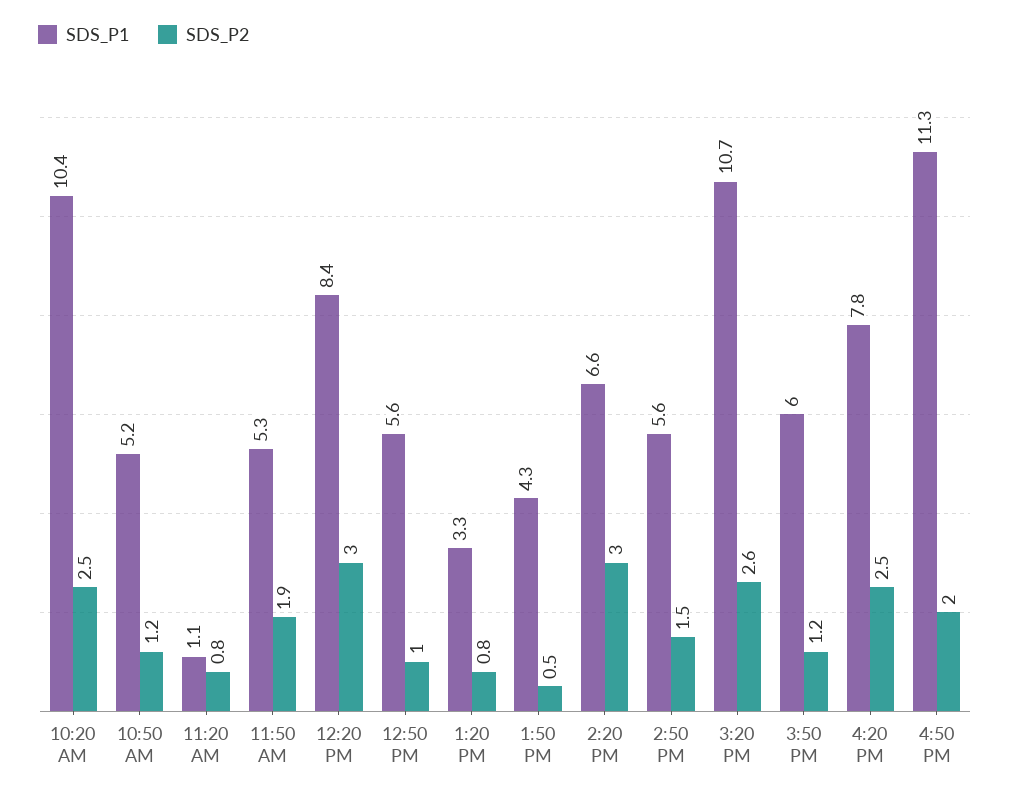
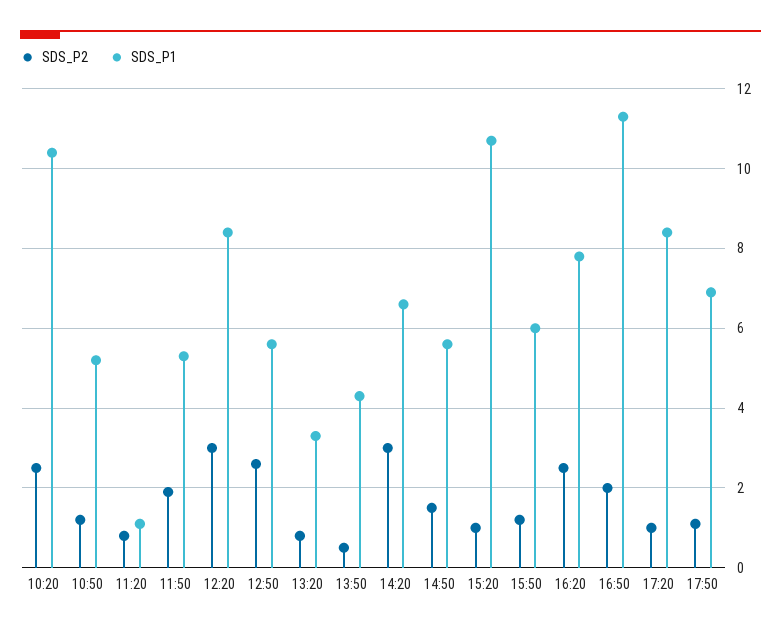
SDS_P2, 12:50 PM: 1 -> 2.5
SDS_P2, 3:20 PM: 2.6 -> 1
SDS_P2, 17:20: none -> 1
SDS_P1, 17:20: none -> 8.5
SDS_P2, 17:50: none -> 1
SDS_P1, 17:50: none -> 7

